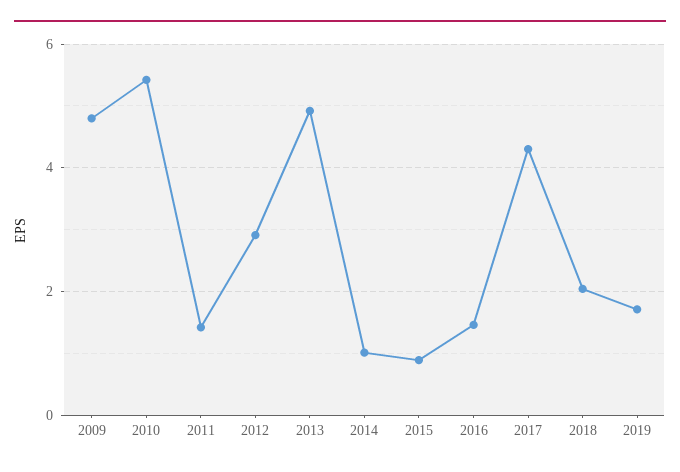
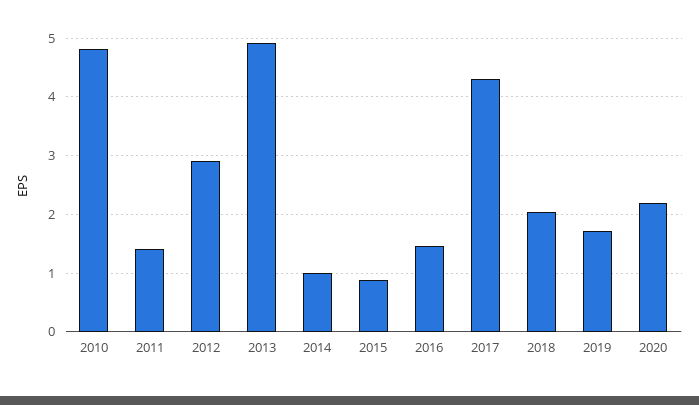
2009: 4.8 -> none
2010: 5.4 -> 4.8
2020: none -> 2.2

